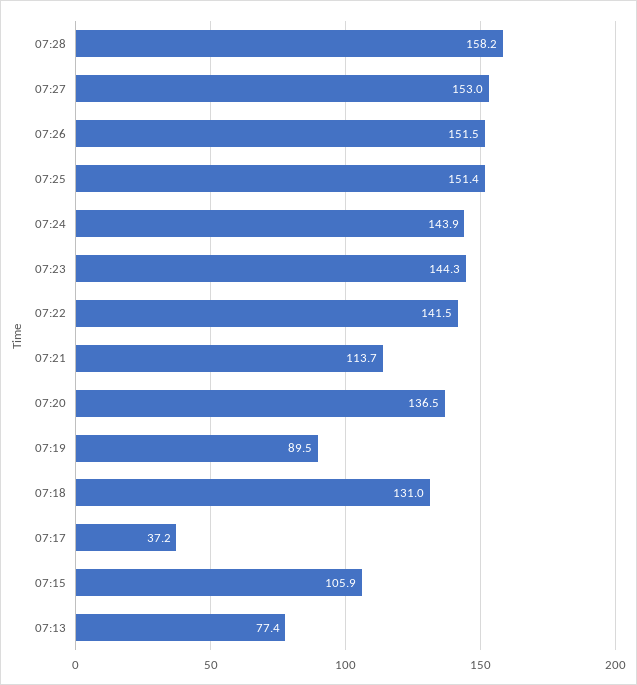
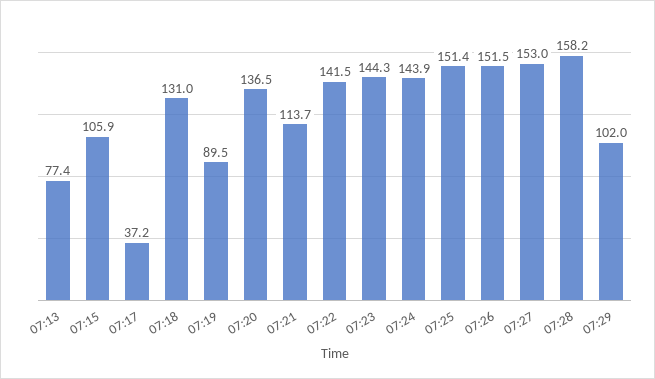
07:29: none -> 102

